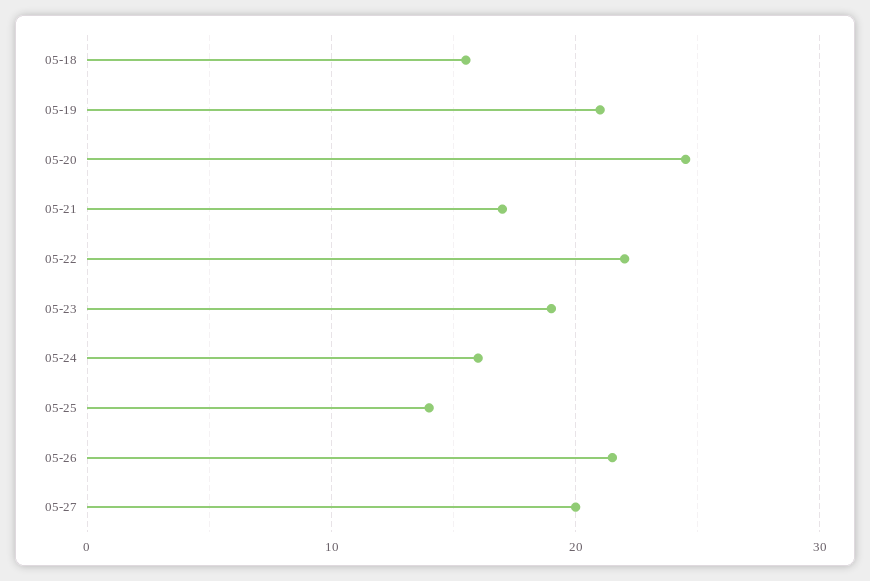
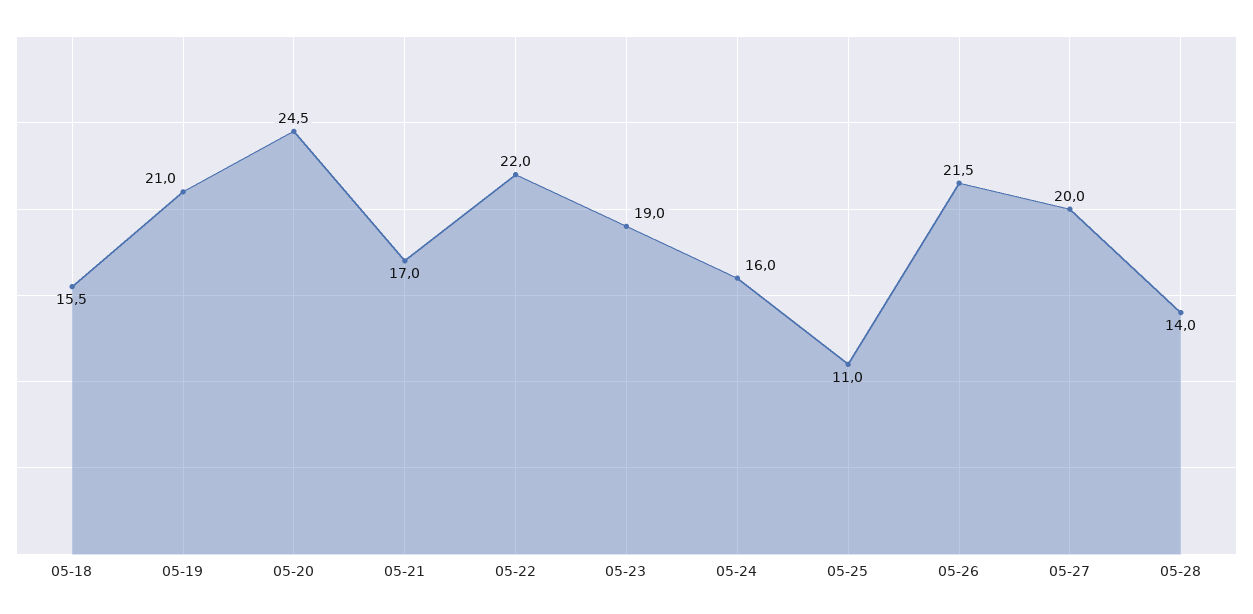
05-25: 14 -> 11
05-28: none -> 14

